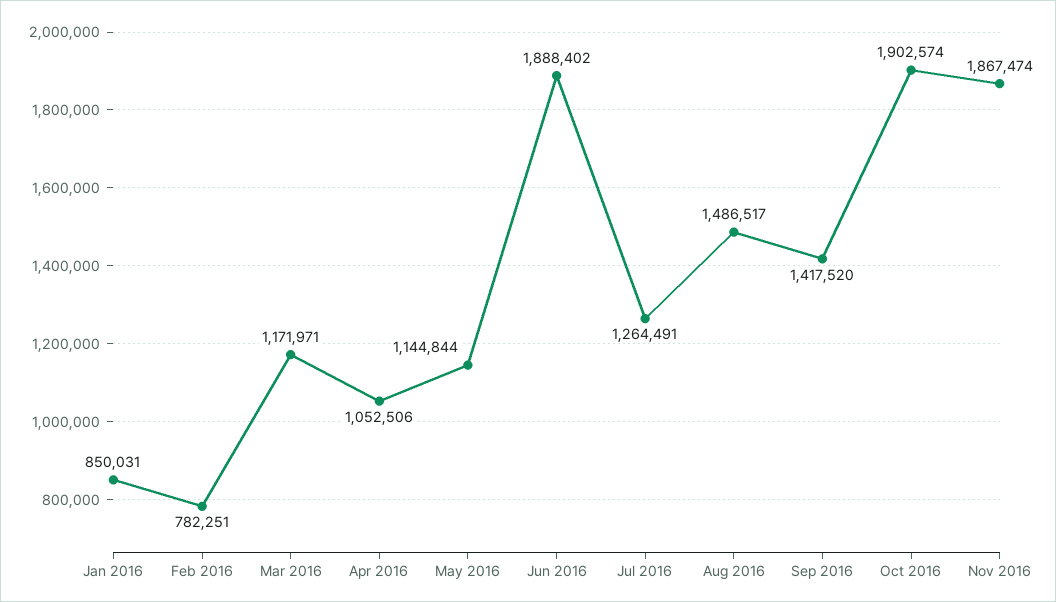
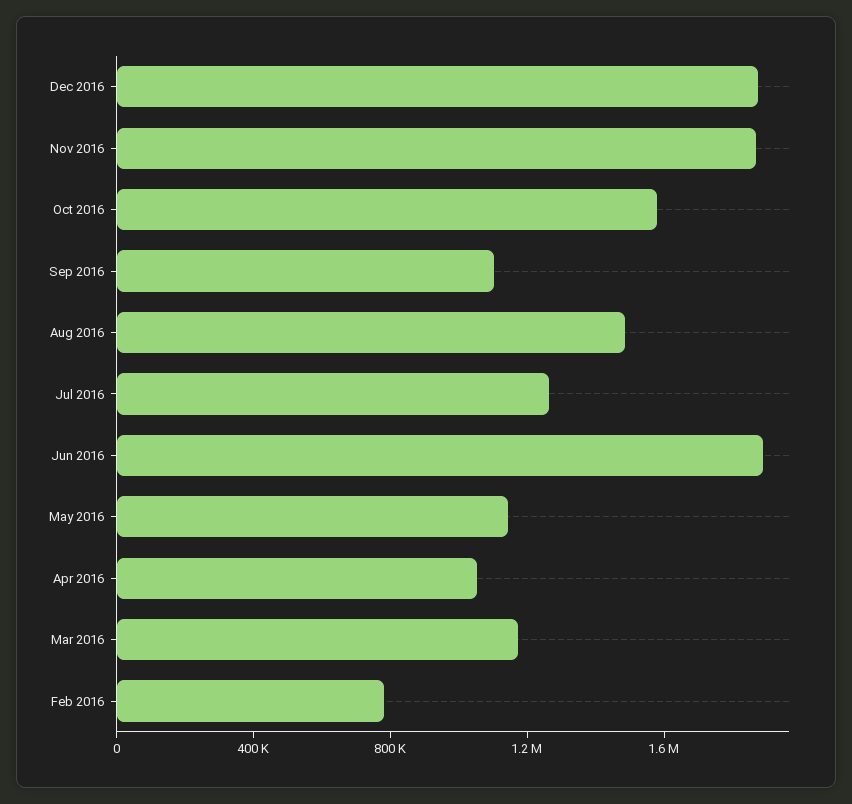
Jan 2016: 850031 -> none
Sep 2016: 1417520 -> 1100000
Oct 2016: 1902574 -> 1600000
Dec 2016: none -> 1900000

